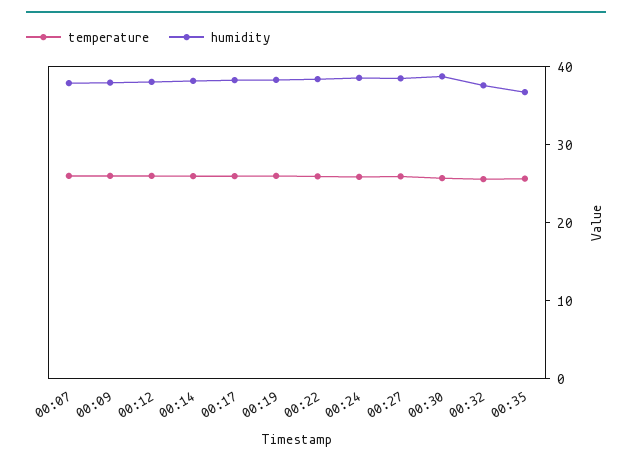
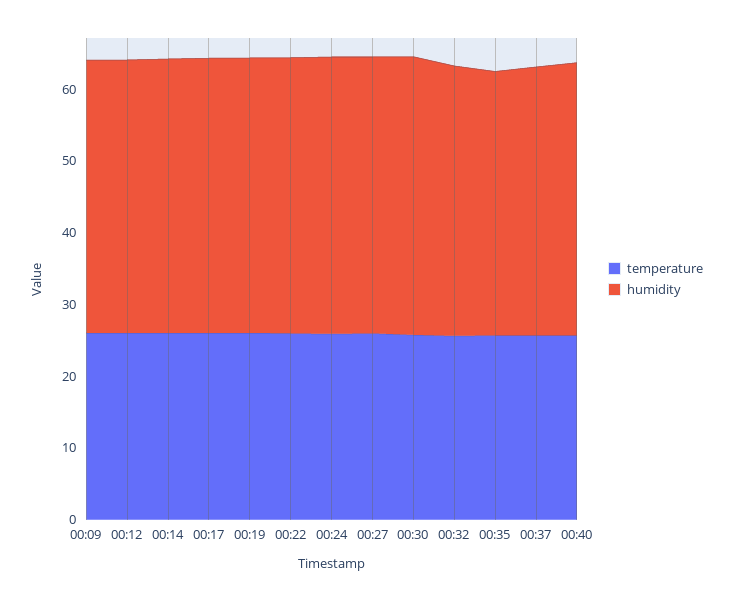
temperature, 00:07: 26 -> none
humidity, 00:07: 38 -> none
temperature, 00:37: none -> 26
humidity, 00:37: none -> 38
temperature, 00:40: none -> 26
humidity, 00:40: none -> 38

